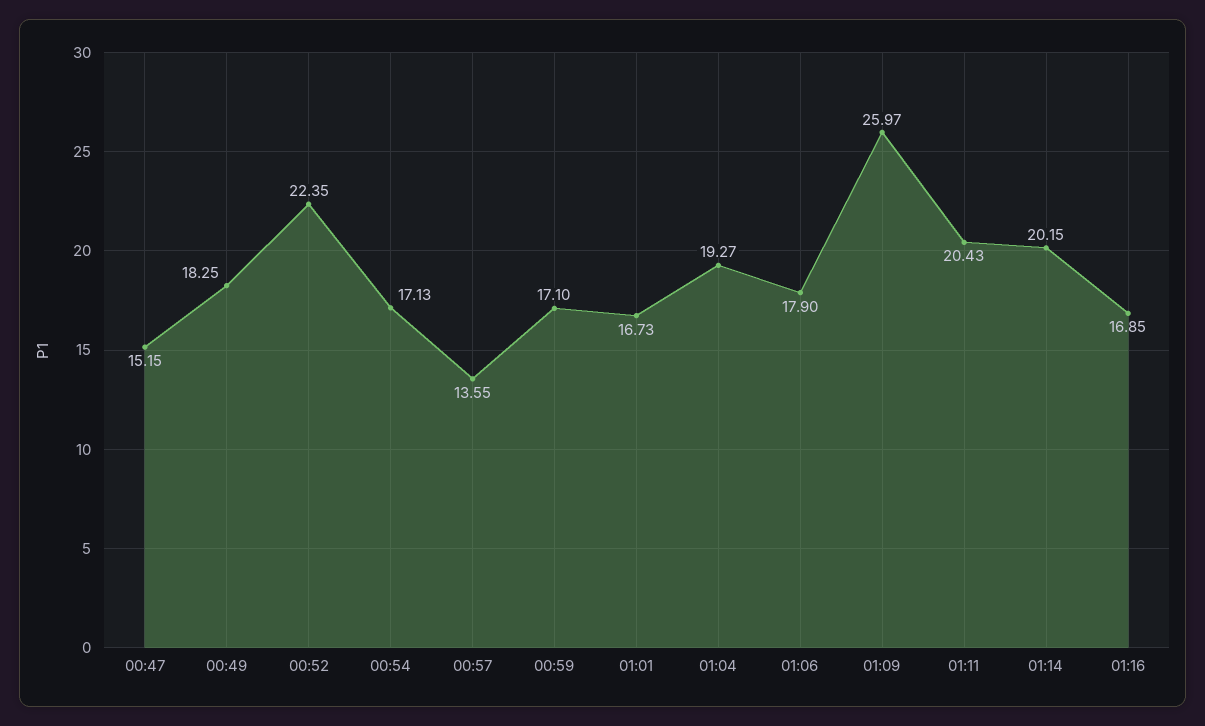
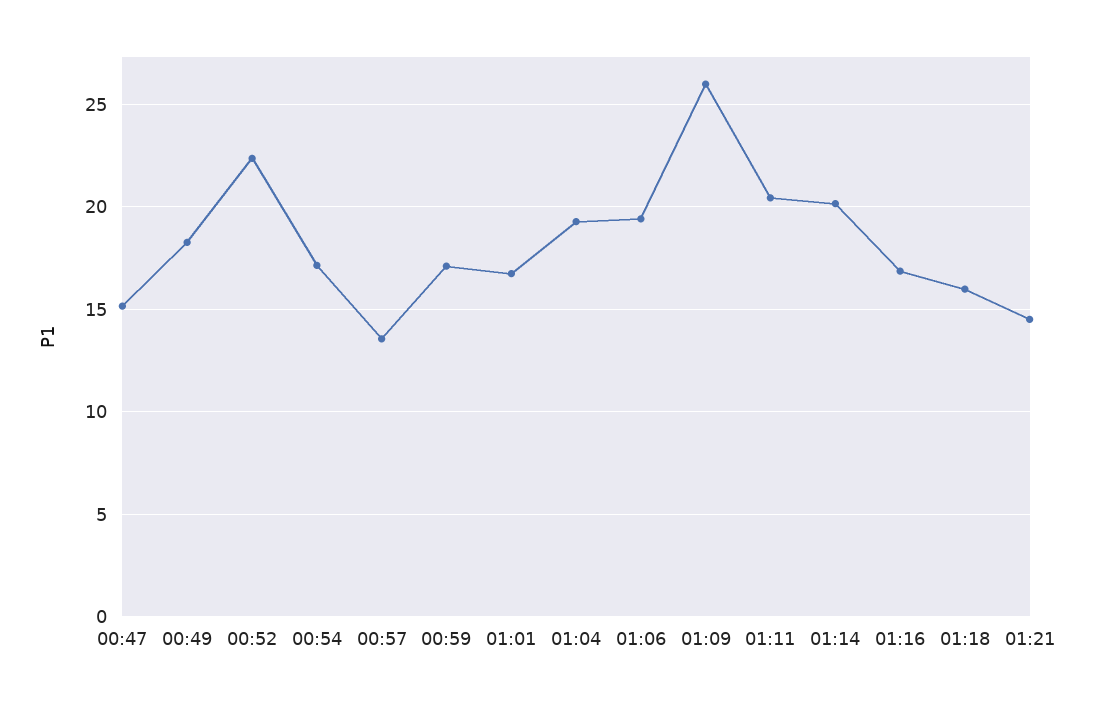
01:06: 17.9 -> 19.5
01:18: none -> 16
01:21: none -> 14.5

